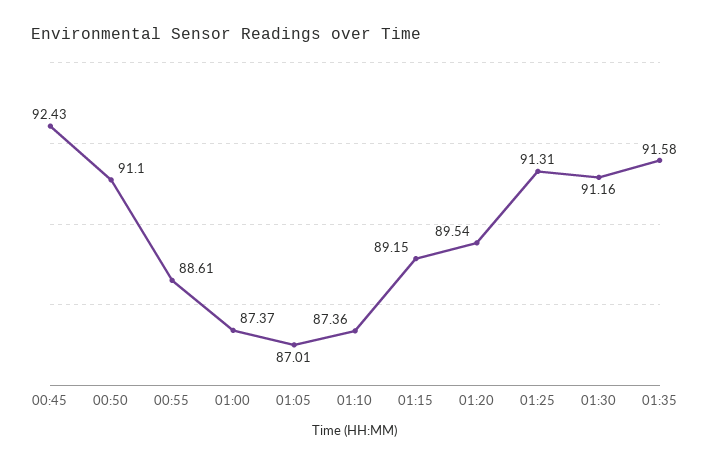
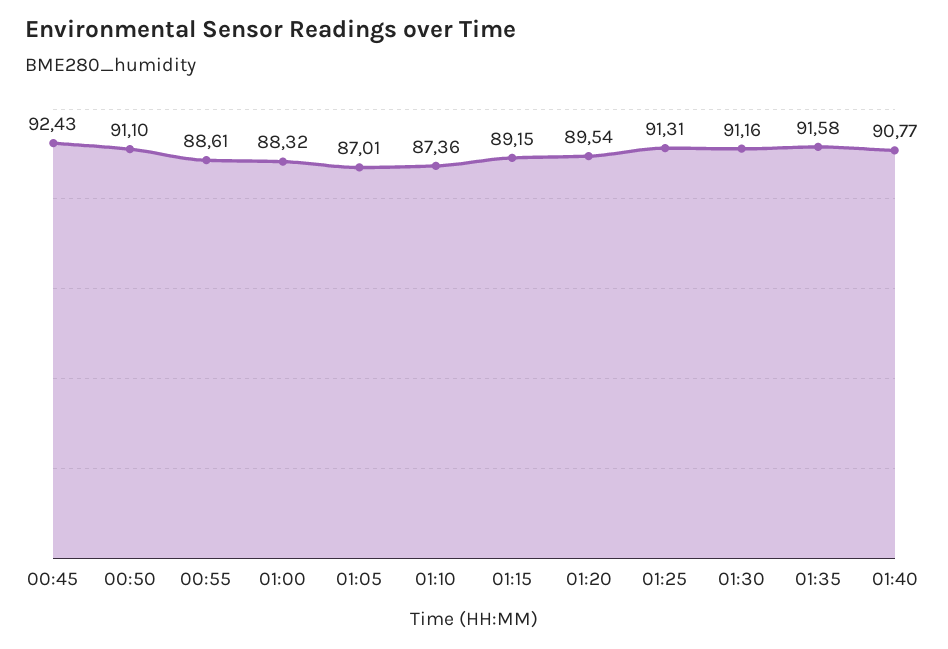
01:00: 87.37 -> 88.32
01:40: none -> 90.77

